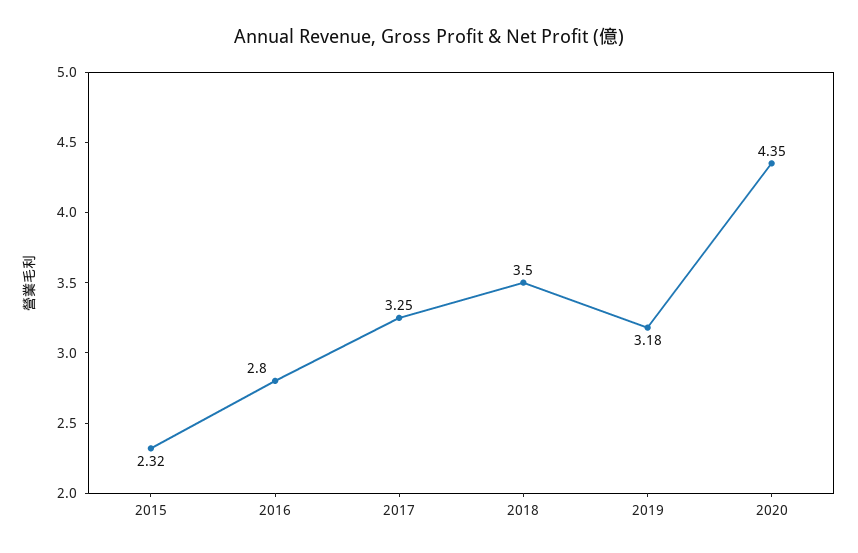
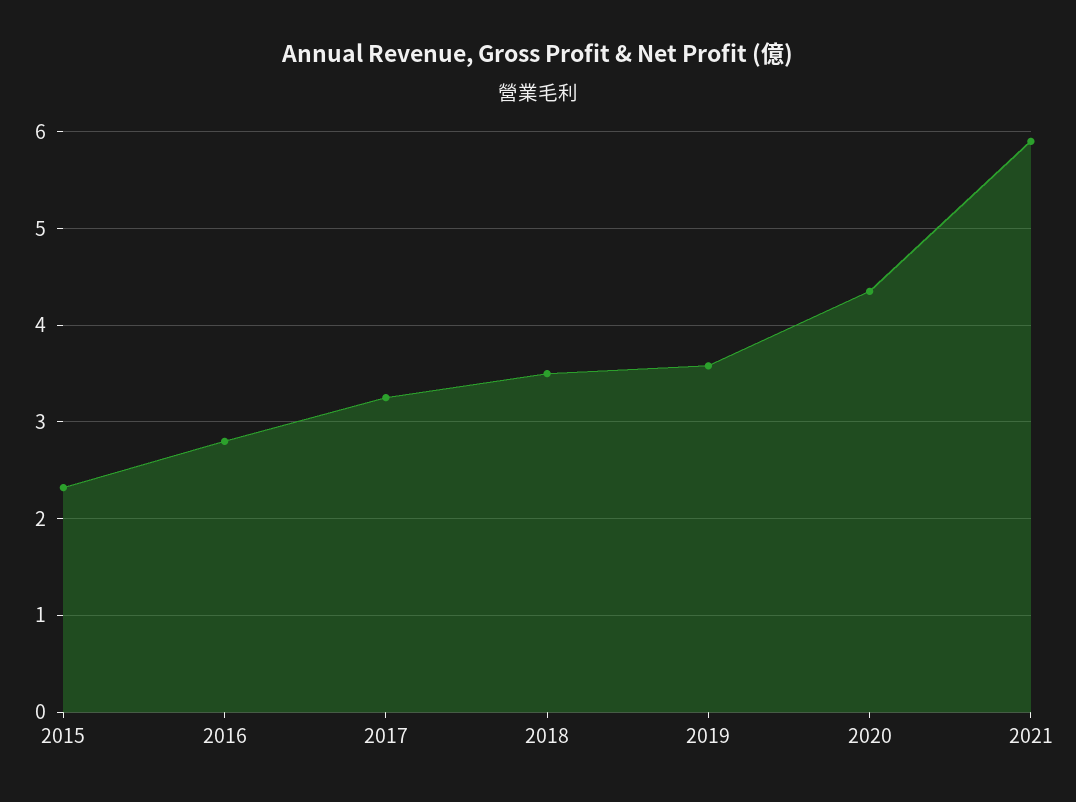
2019: 3.18 -> 3.6
2021: none -> 5.9

